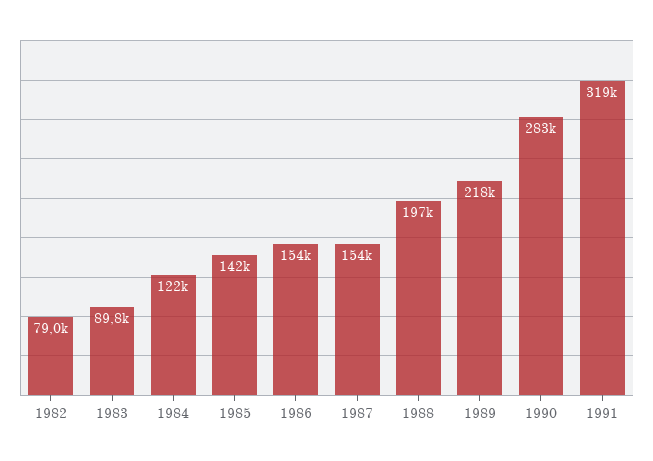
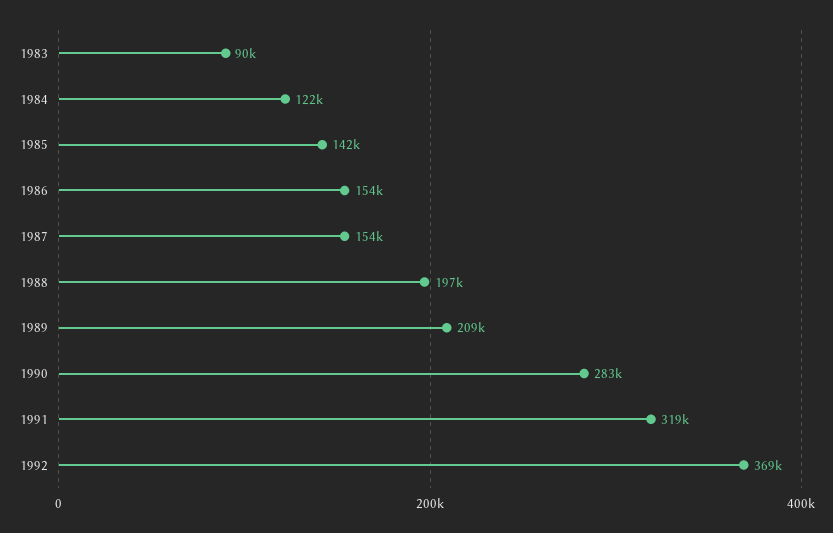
1982: 79000 -> none
1989: 218000 -> 209000
1992: none -> 369000

